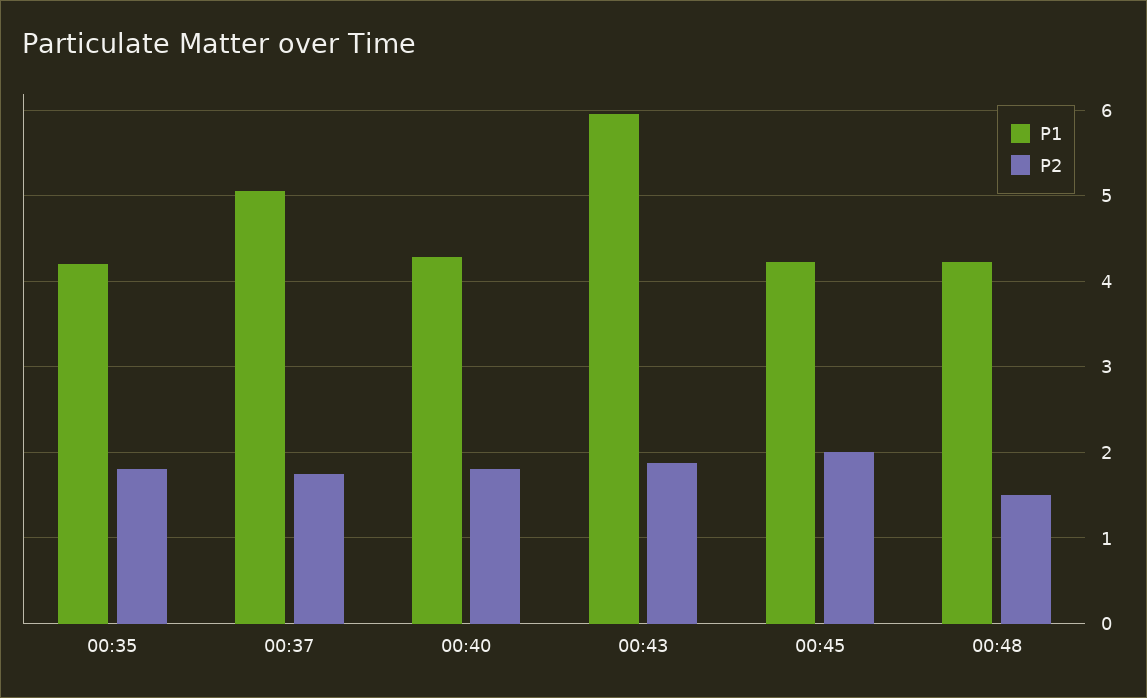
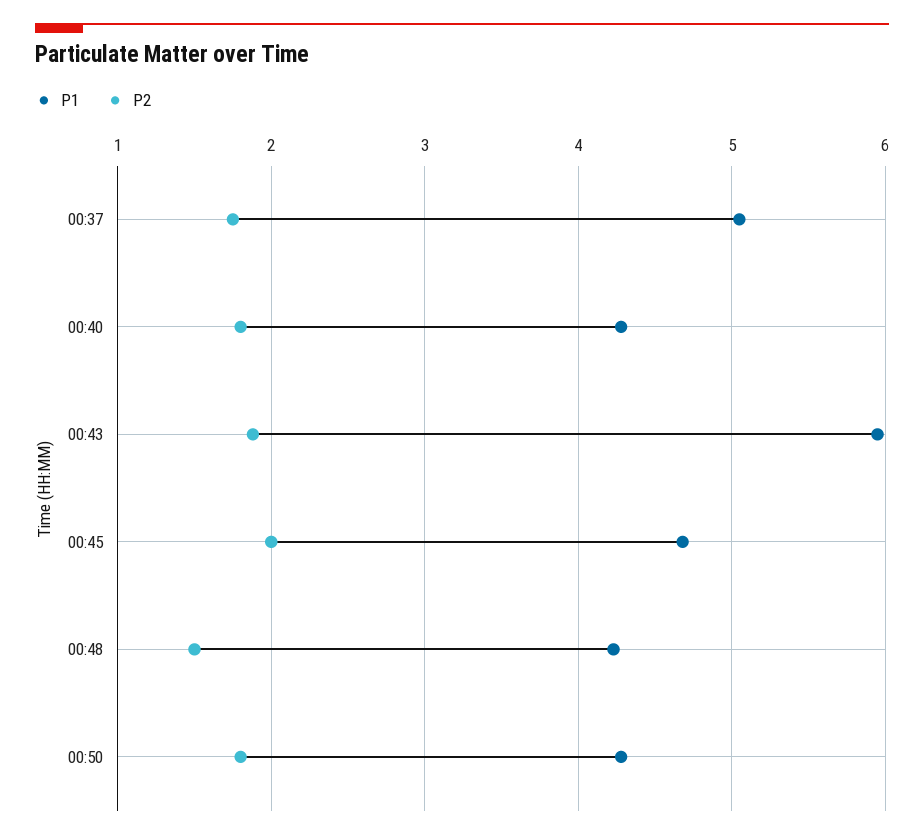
P1, 00:35: 4.2 -> none
P2, 00:35: 1.8 -> none
P1, 00:45: 4.2 -> 4.7
P1, 00:50: none -> 4.3
P2, 00:50: none -> 1.8

